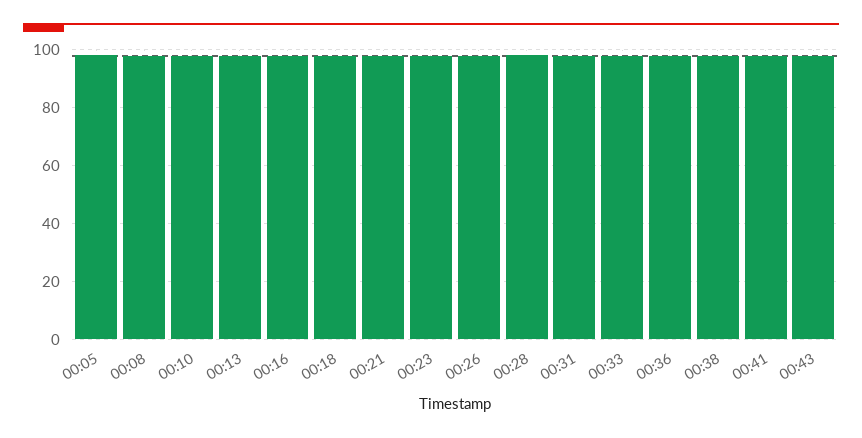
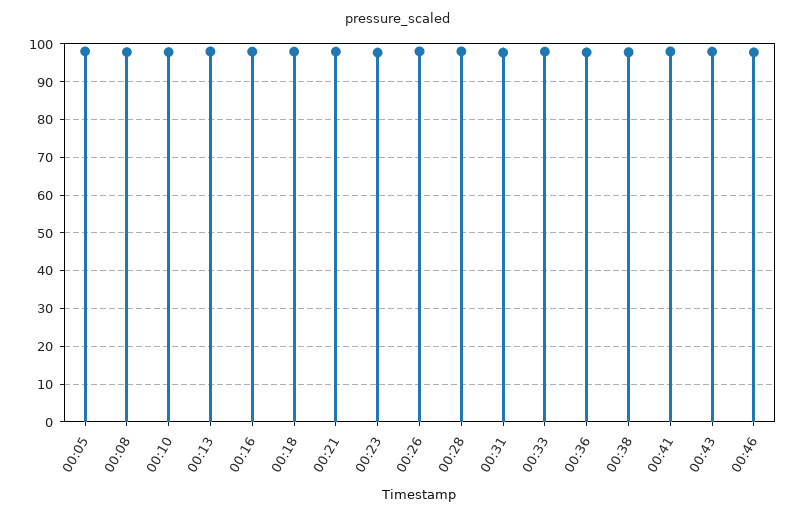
00:46: none -> 98

